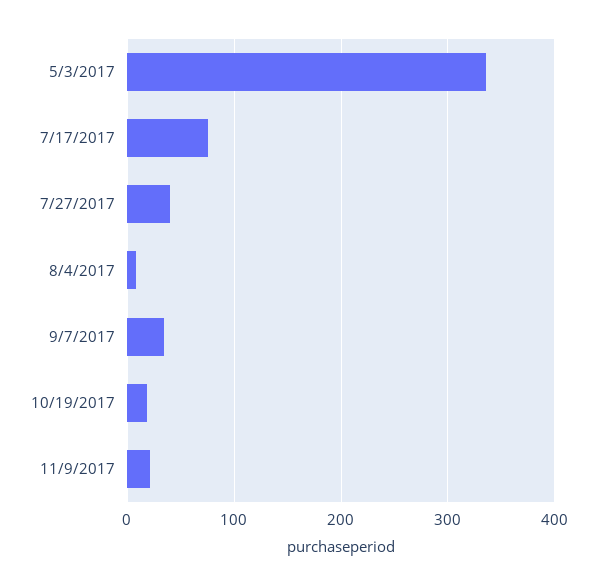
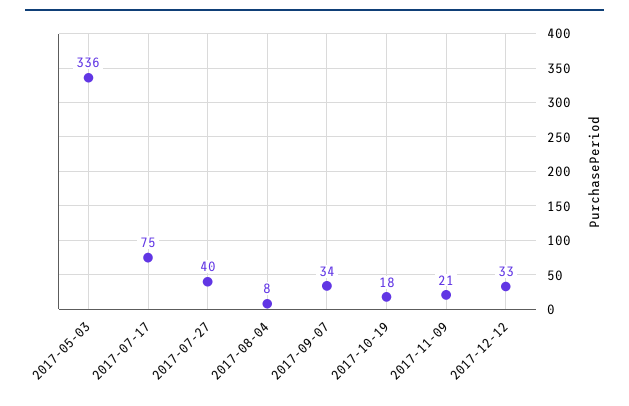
2017-12-12: none -> 33

